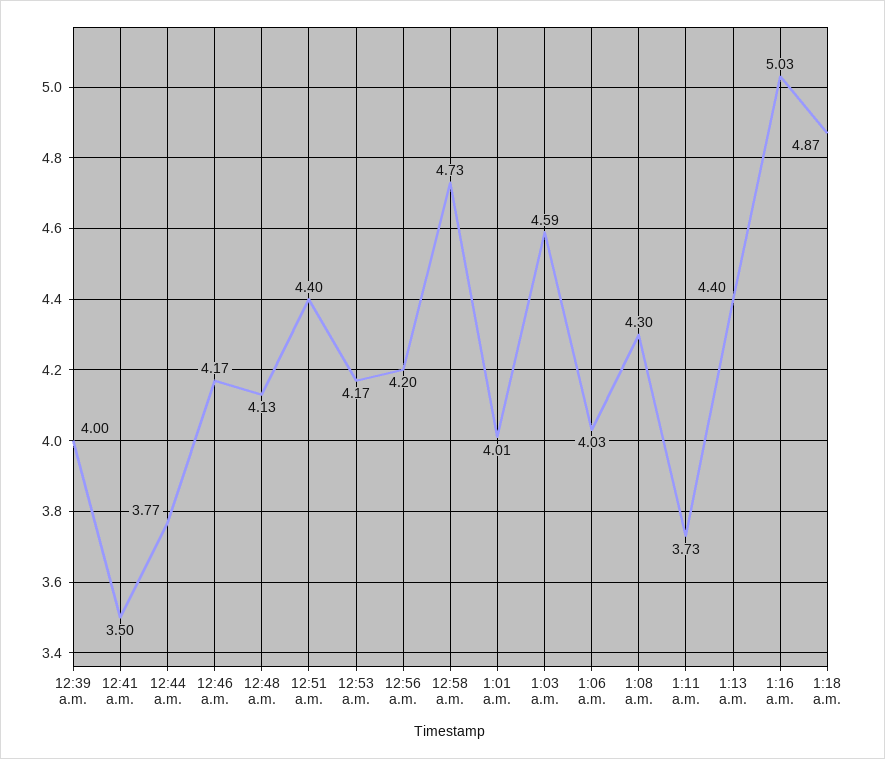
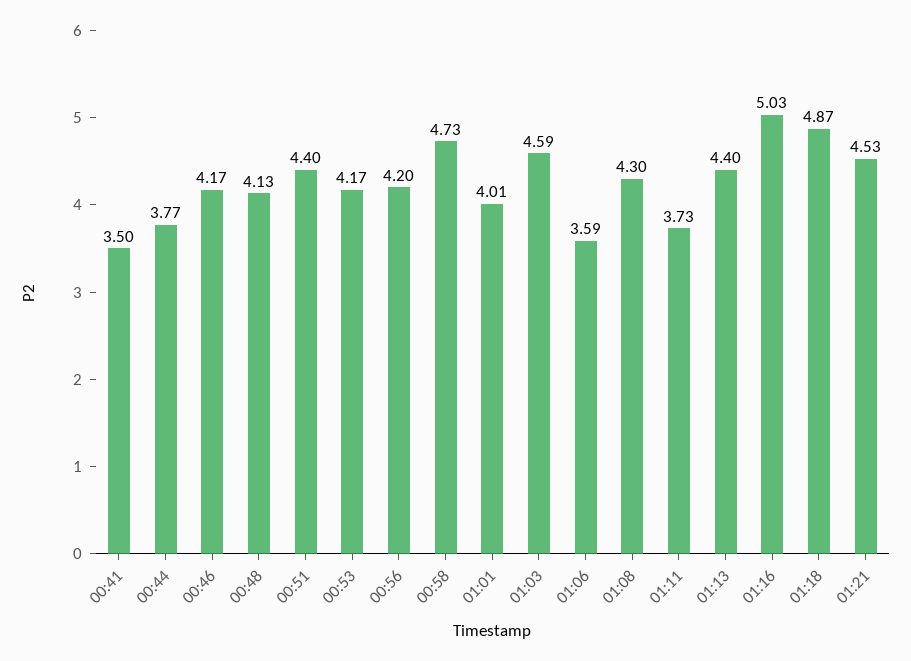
12:39 a.m.: 4 -> none
1:06 a.m.: 4.03 -> 3.59
01:21: none -> 4.53

